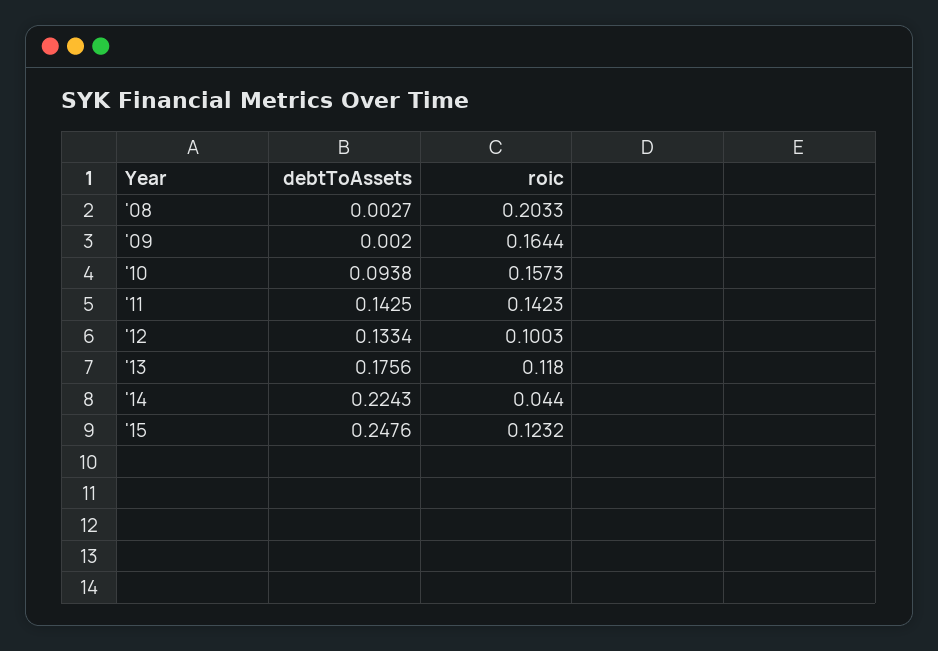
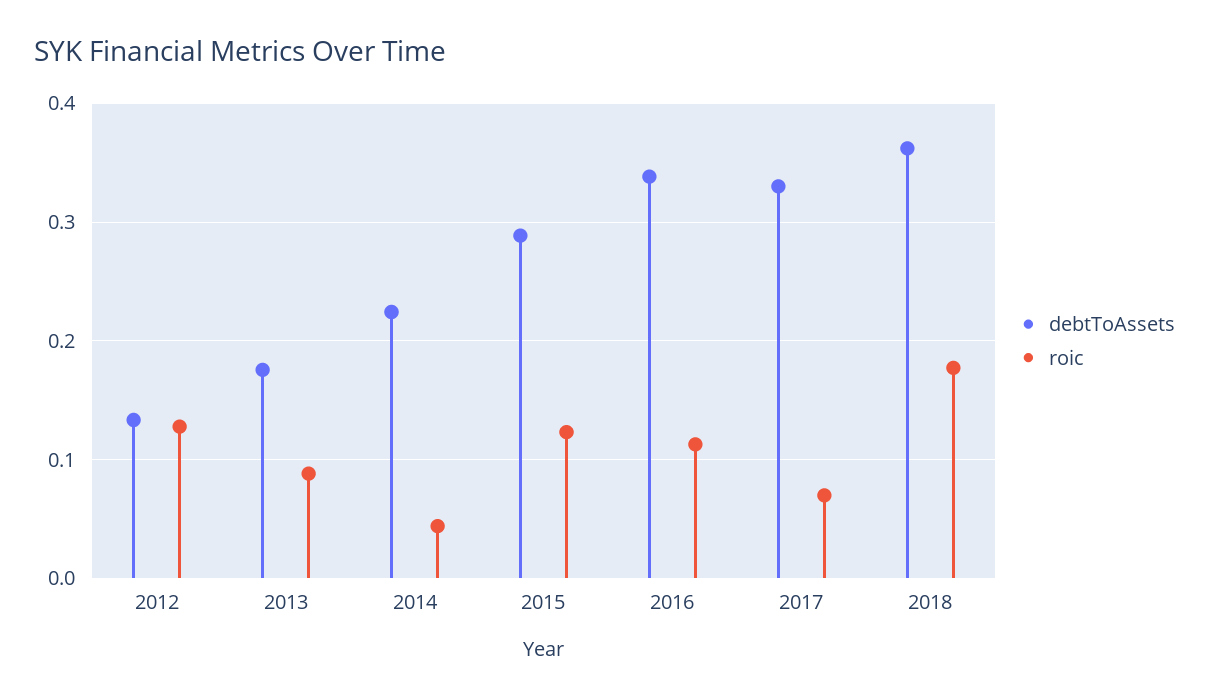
debtToAssets, '08: 0.0027 -> none
roic, '08: 0.2033 -> none
debtToAssets, '09: 0.002 -> none
roic, '09: 0.1644 -> none
debtToAssets, '10: 0.0938 -> none
roic, '10: 0.1573 -> none
debtToAssets, '11: 0.1425 -> none
roic, '11: 0.1423 -> none
roic, '12: 0.1003 -> 0.13
roic, '13: 0.118 -> 0.09
debtToAssets, '15: 0.2476 -> 0.29
debtToAssets, 2016: none -> 0.34
roic, 2016: none -> 0.11
debtToAssets, 2017: none -> 0.33
roic, 2017: none -> 0.07
debtToAssets, 2018: none -> 0.36
roic, 2018: none -> 0.18

